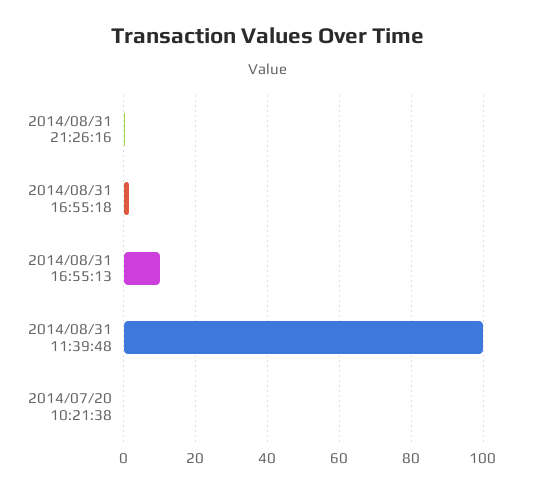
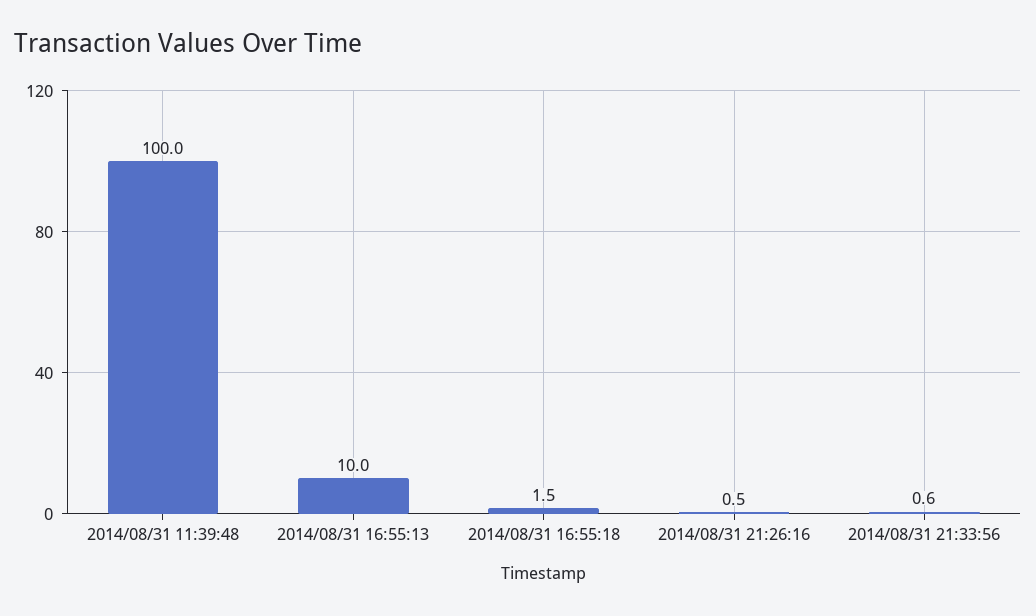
2014/07/20 10:21:38: 0 -> none
2014/08/31 21:33:56: none -> 0.6

